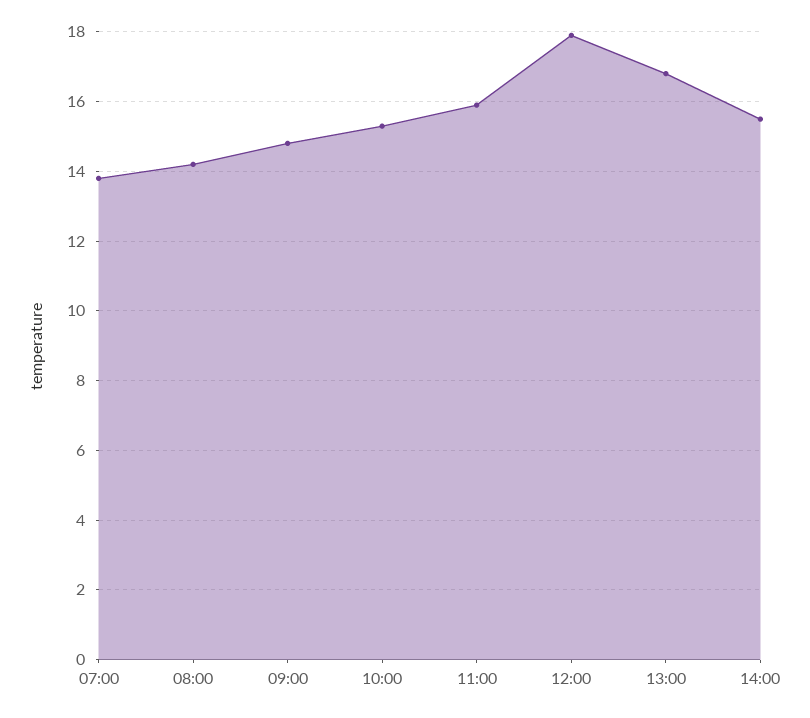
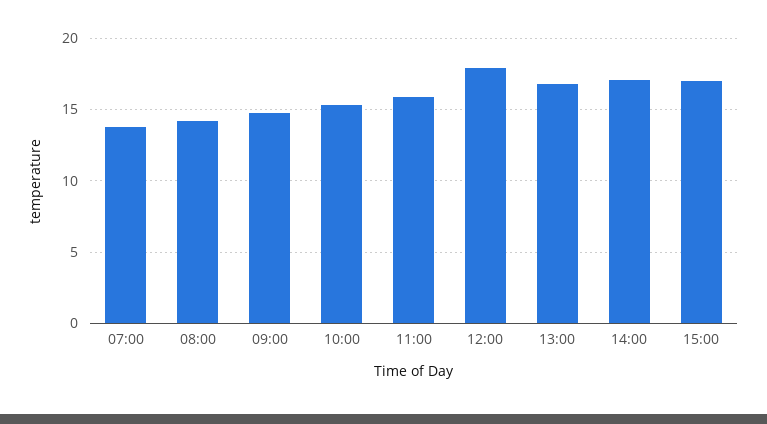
14:00: 15.5 -> 17
15:00: none -> 17

